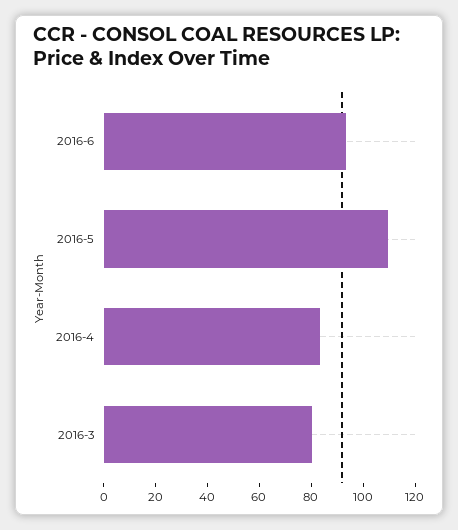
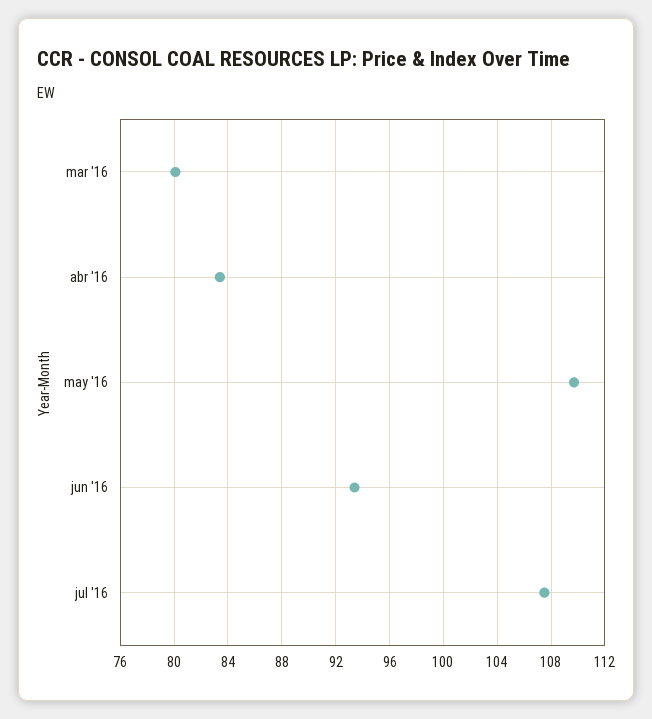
jul '16: none -> 107.5

